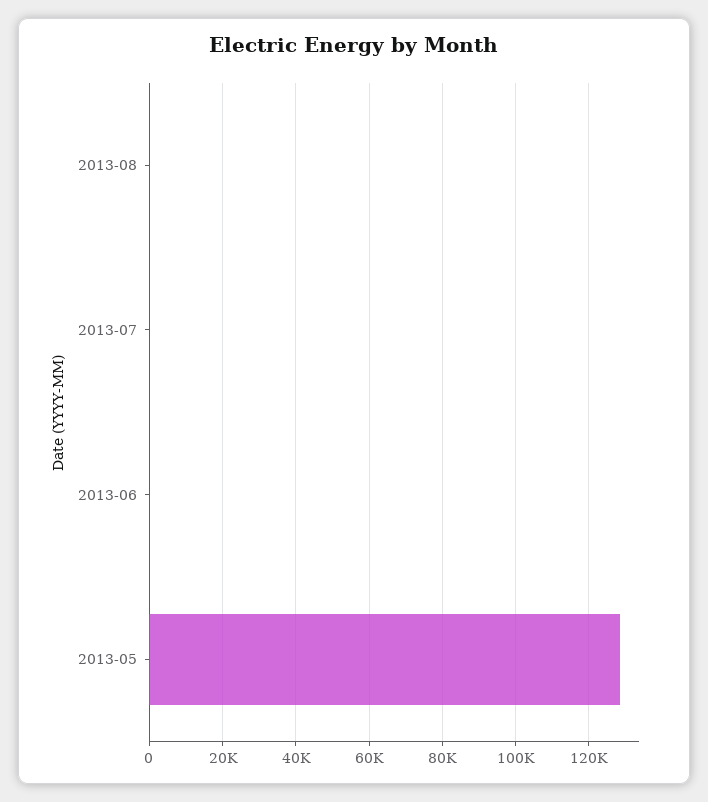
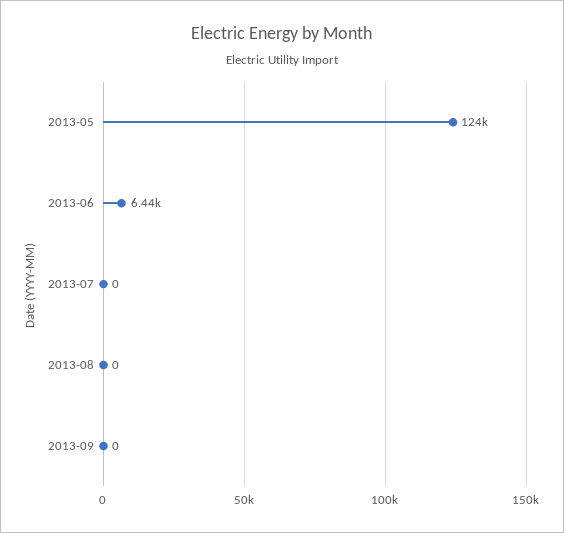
2013-06: 0 -> 6440
2013-05: 128000 -> 124000
2013-09: none -> 0

